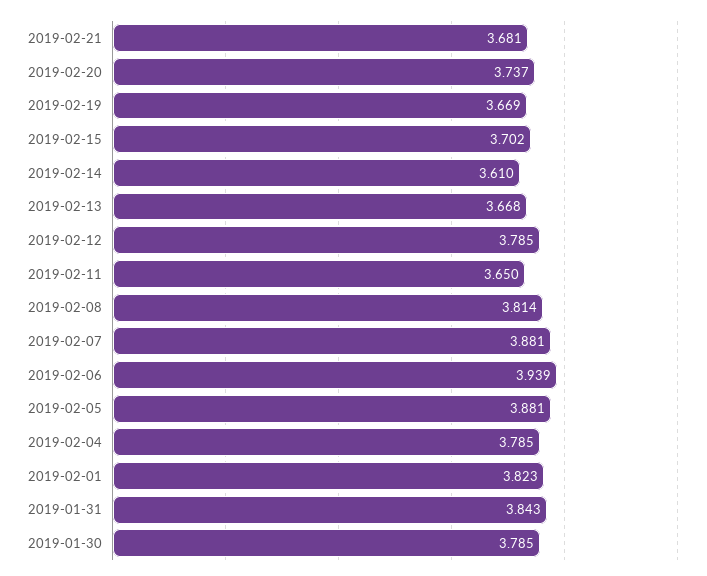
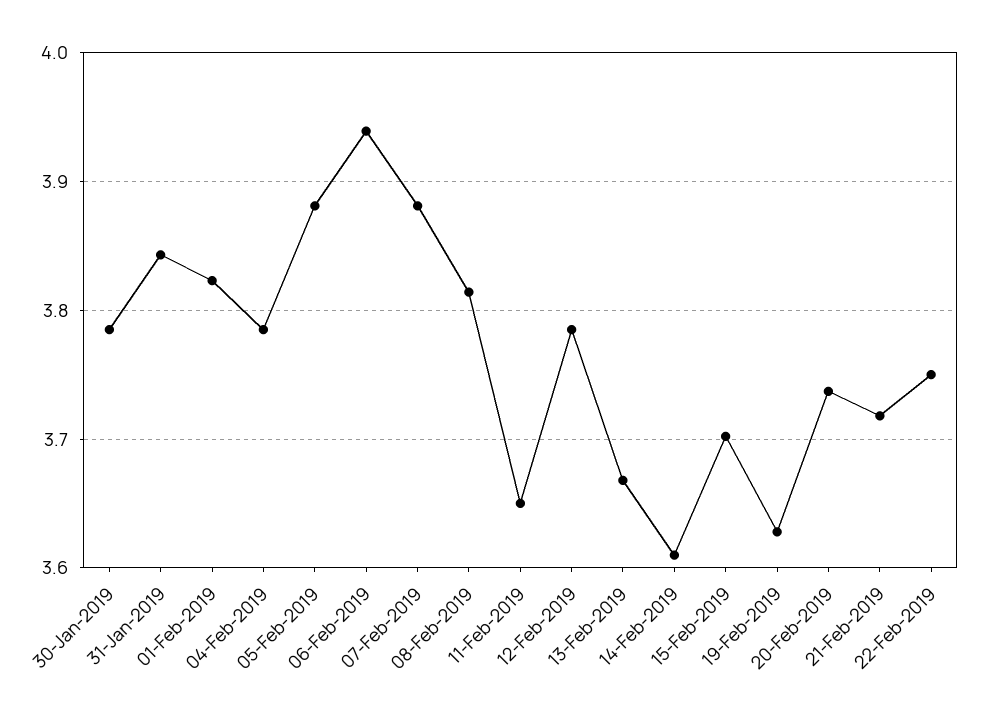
2019-02-21: 3.681 -> 3.72
2019-02-19: 3.669 -> 3.63
22-Feb-2019: none -> 3.75

